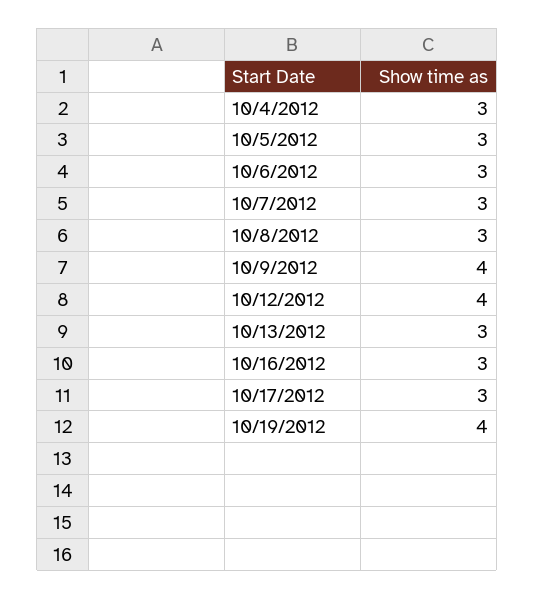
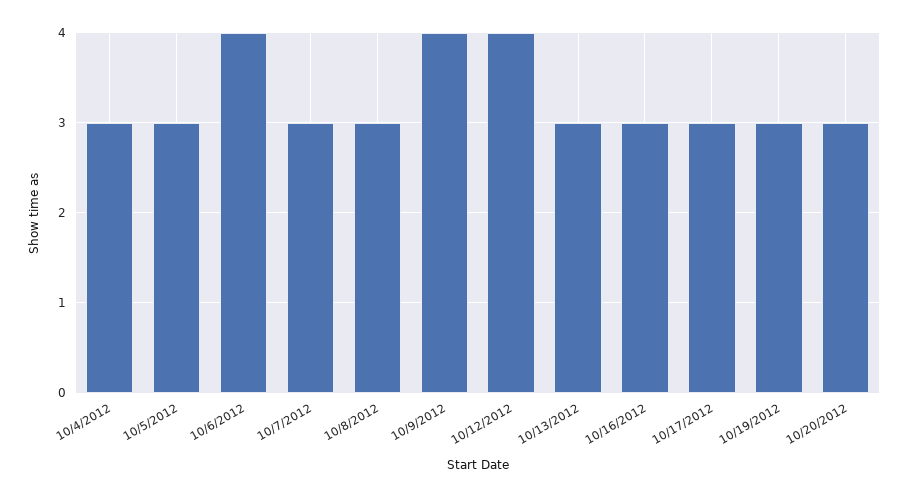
10/6/2012: 3 -> 4
10/19/2012: 4 -> 3
10/20/2012: none -> 3

